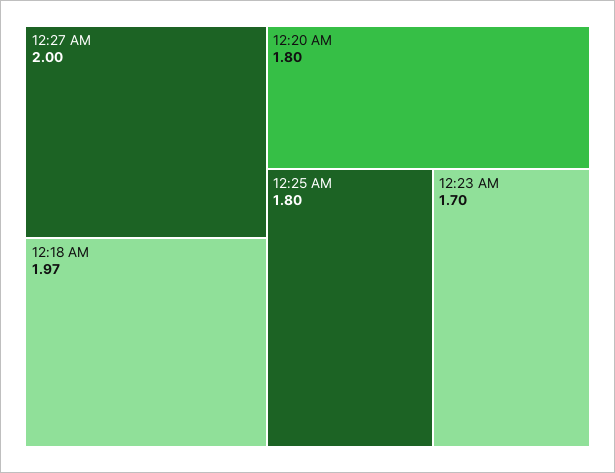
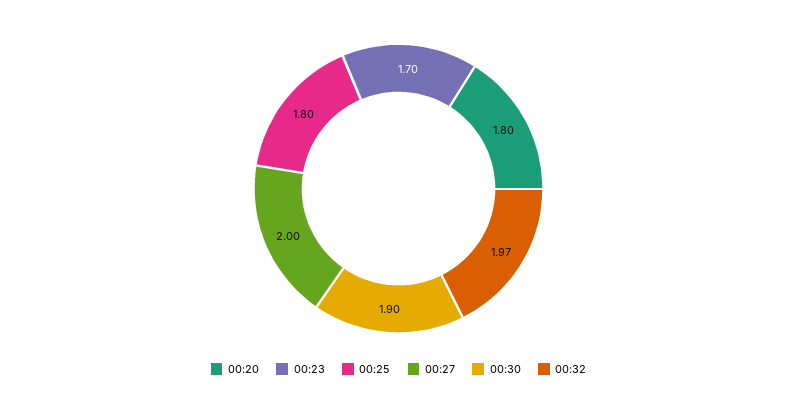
12:18 AM: 1.97 -> none
00:30: none -> 1.9
00:32: none -> 1.97

